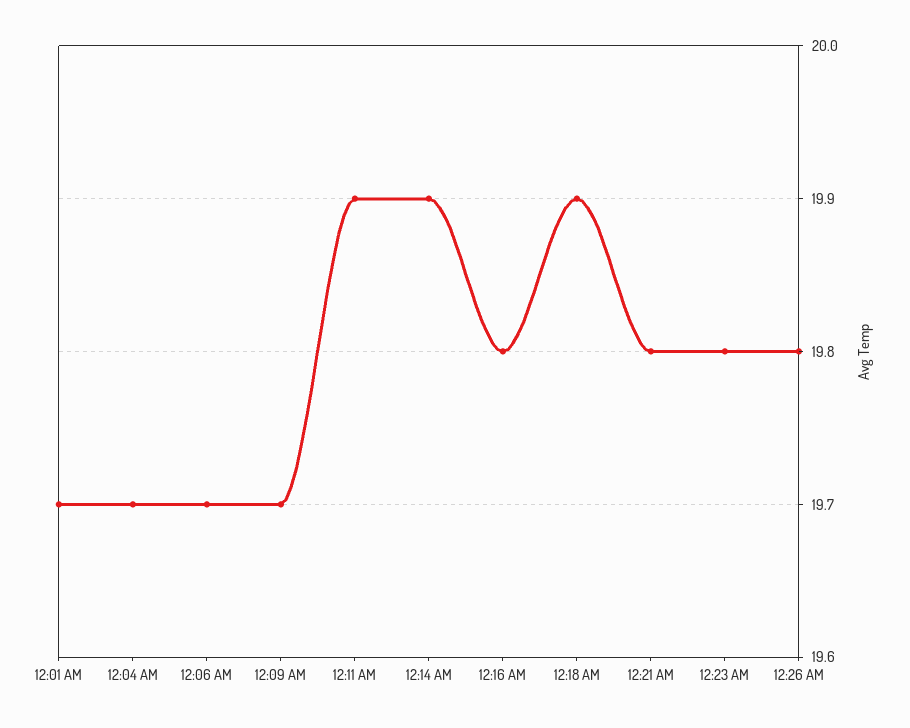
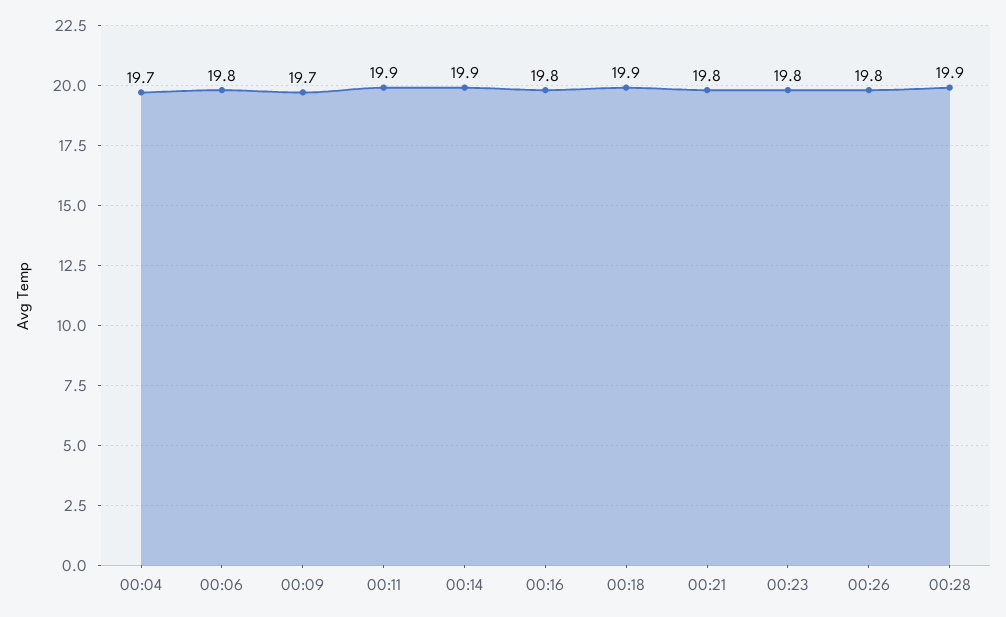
12:01 AM: 19.7 -> none
12:06 AM: 19.7 -> 19.8
00:28: none -> 19.9

